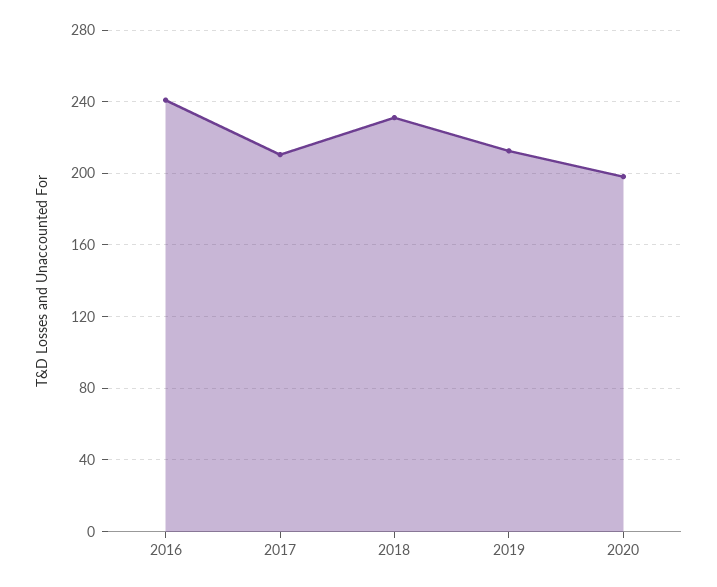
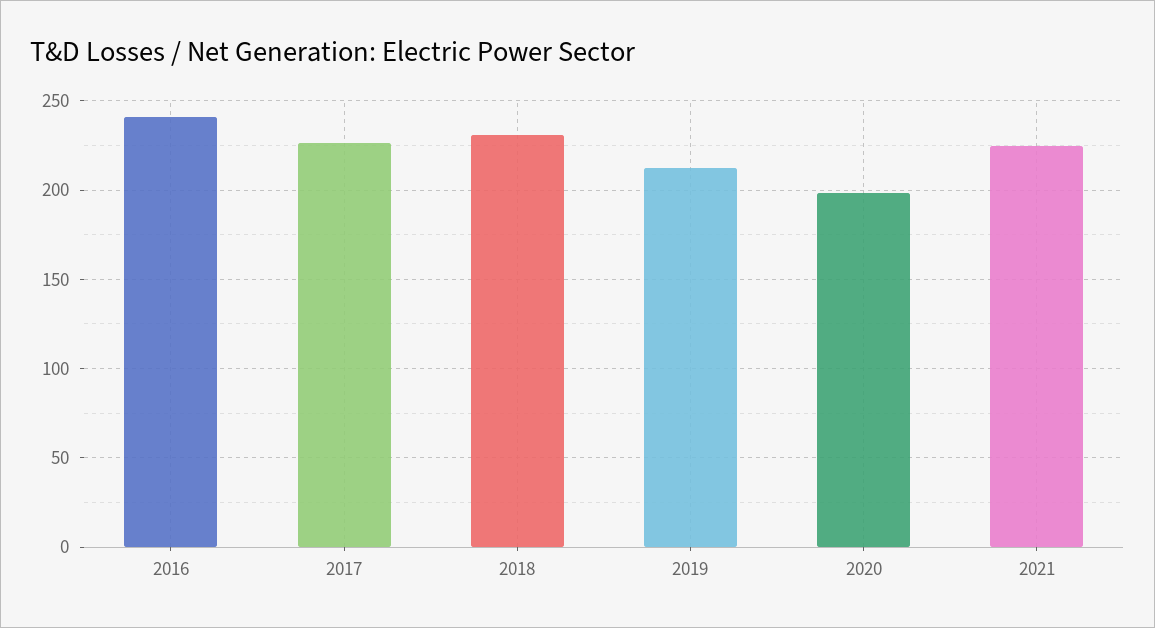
2017: 210 -> 225
2021: none -> 225

